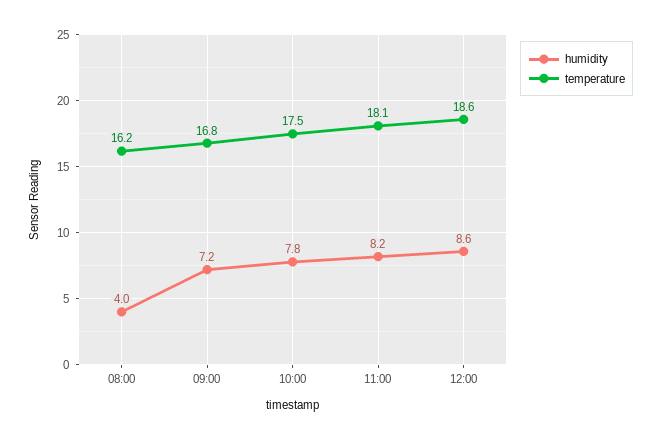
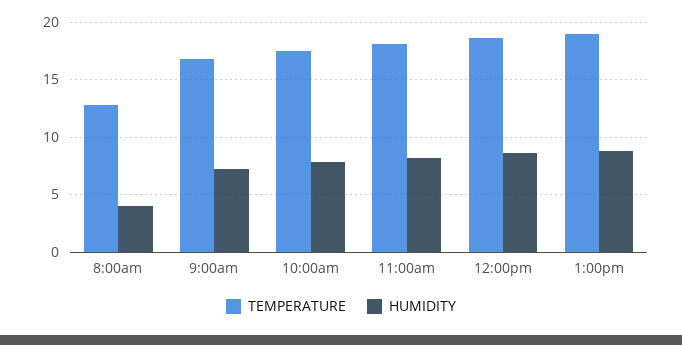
temperature, 08:00: 16.2 -> 13
temperature, 1:00pm: none -> 19
humidity, 1:00pm: none -> 9

